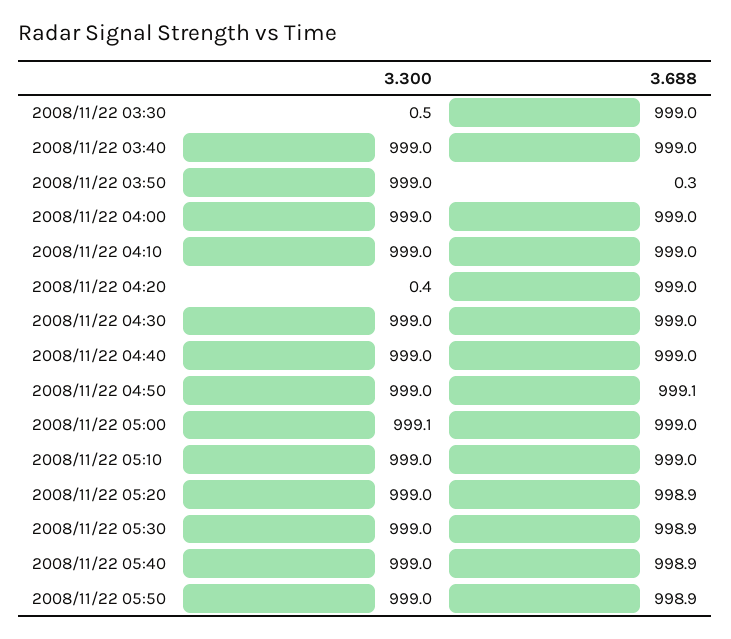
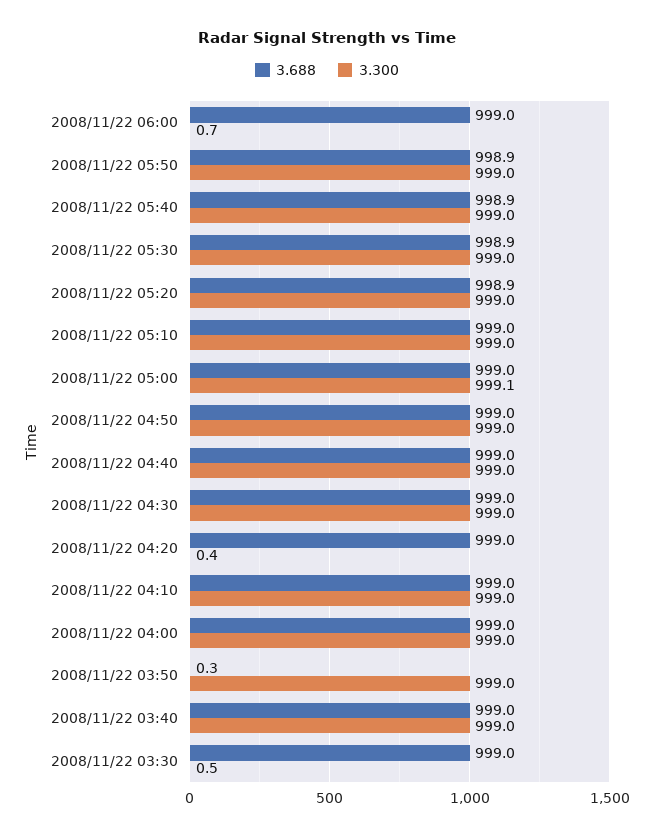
3.688, 2008/11/22 04:50: 999.1 -> 999
3.688, 2008/11/22 06:00: none -> 999
3.300, 2008/11/22 06:00: none -> 0.7

